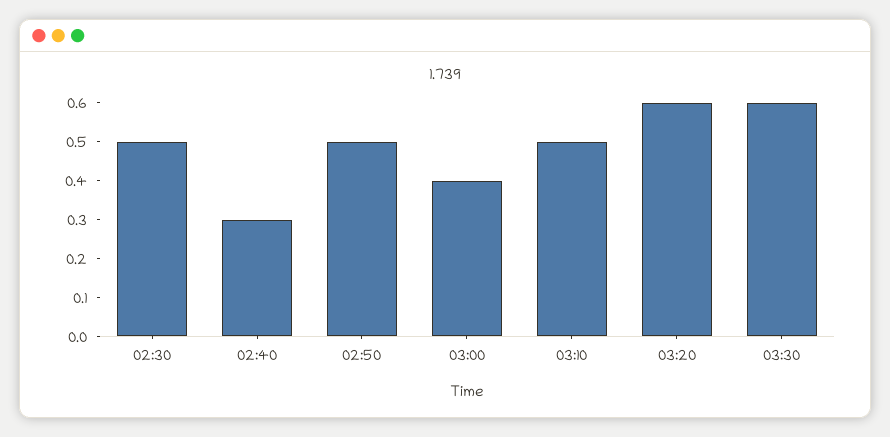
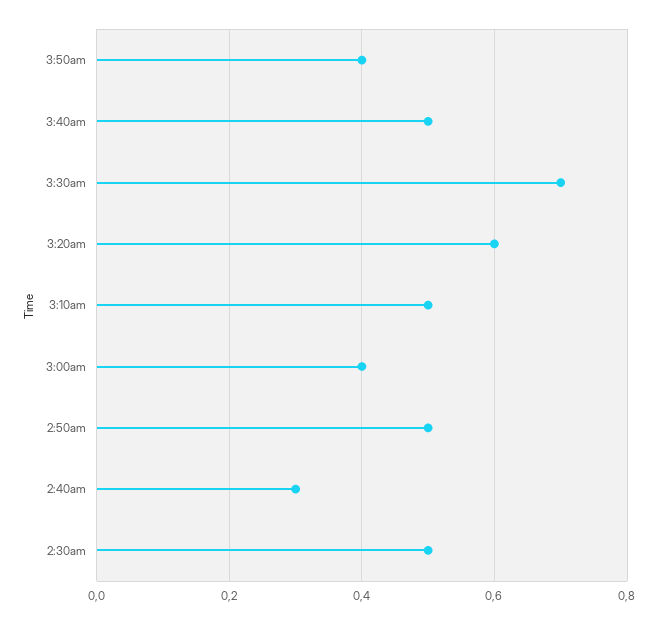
03:30: 0.6 -> 0.7
3:50am: none -> 0.4
3:40am: none -> 0.5

